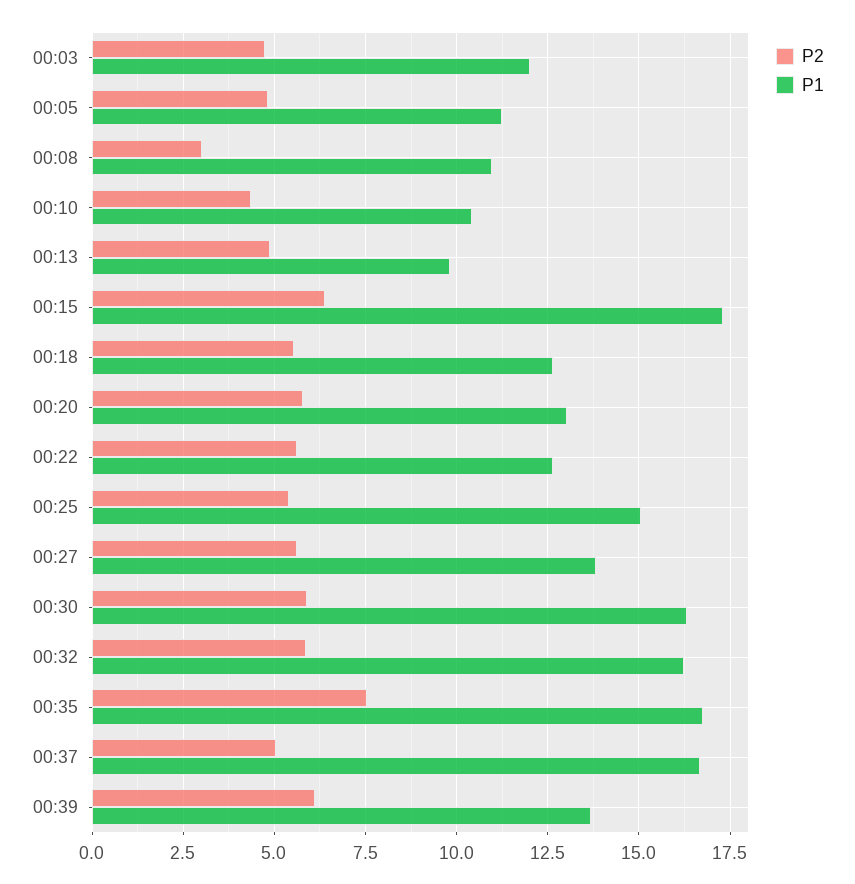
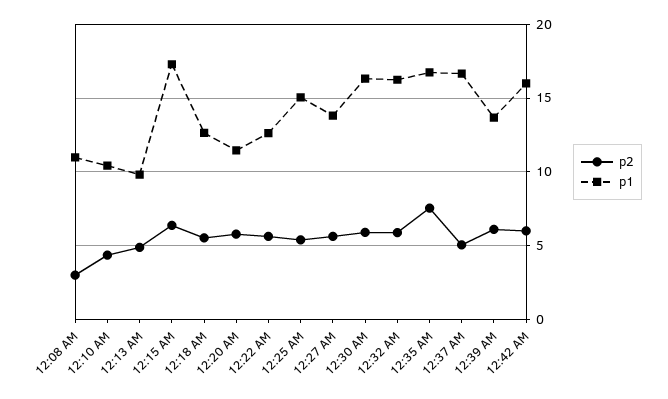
P2, 00:03: 4.75 -> none
P1, 00:03: 12 -> none
P2, 00:05: 4.75 -> none
P1, 00:05: 11.25 -> none
P1, 00:20: 13 -> 11.5
P2, 12:42 AM: none -> 6
P1, 12:42 AM: none -> 16

